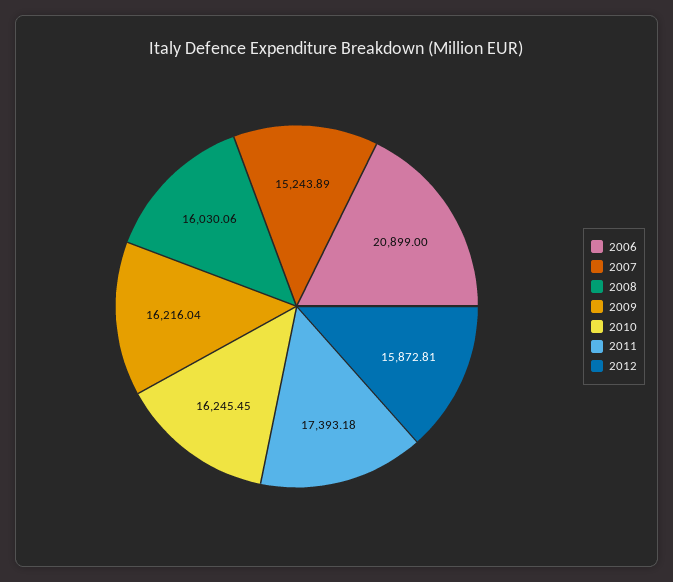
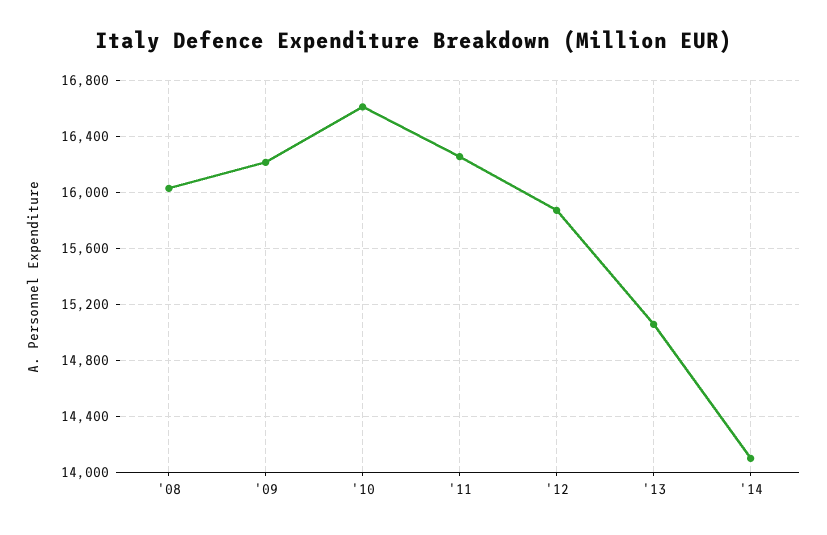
2006: 20899 -> none
2007: 15243.89 -> none
2010: 16245.45 -> 16600
2011: 17393.18 -> 16250
'13: none -> 15050
'14: none -> 14100

